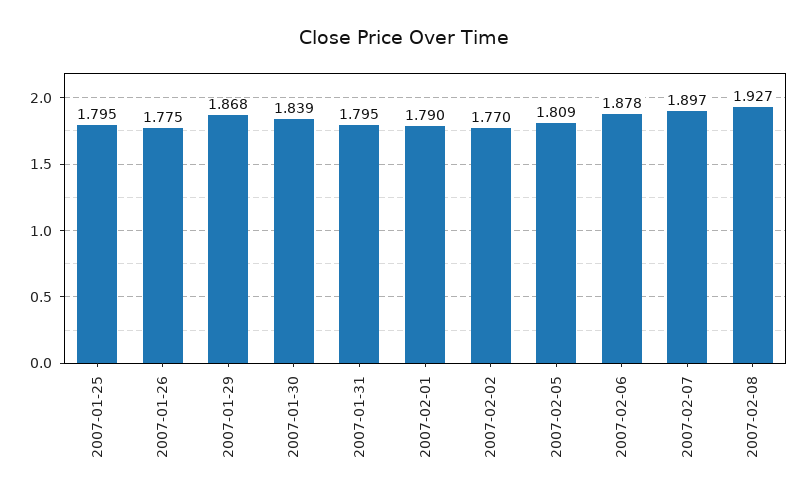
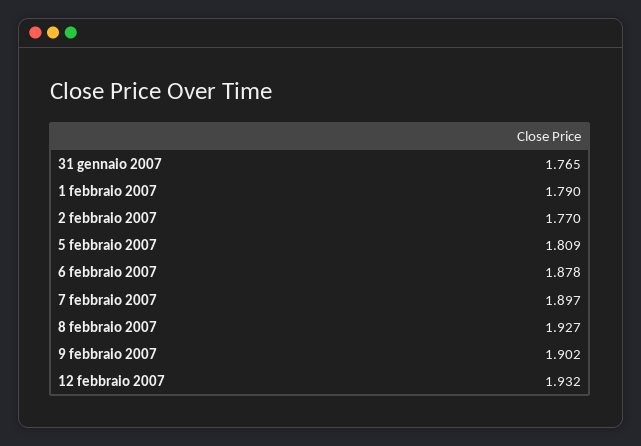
2007-01-25: 1.795 -> none
2007-01-26: 1.775 -> none
2007-01-29: 1.868 -> none
2007-01-30: 1.839 -> none
2007-01-31: 1.795 -> 1.765
9 febbraio 2007: none -> 1.902
12 febbraio 2007: none -> 1.932

